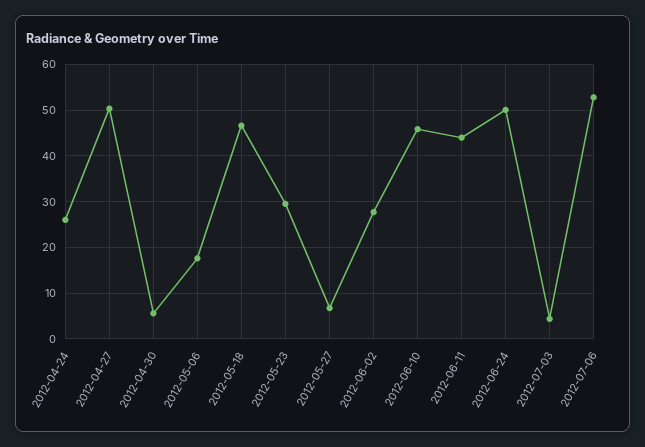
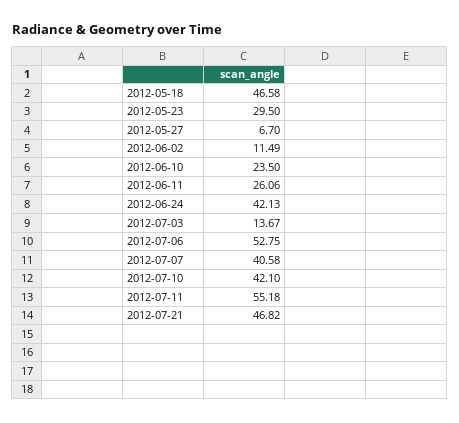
2012-04-24: 26 -> none
2012-04-27: 50 -> none
2012-04-30: 6 -> none
2012-05-06: 18 -> none
2012-06-02: 28 -> 11.49
2012-06-10: 46 -> 23.5
2012-06-11: 44 -> 26.06
2012-06-24: 50 -> 42.13
2012-07-03: 4 -> 13.67
2012-07-07: none -> 40.58
2012-07-10: none -> 42.1
2012-07-11: none -> 55.18
2012-07-21: none -> 46.82

